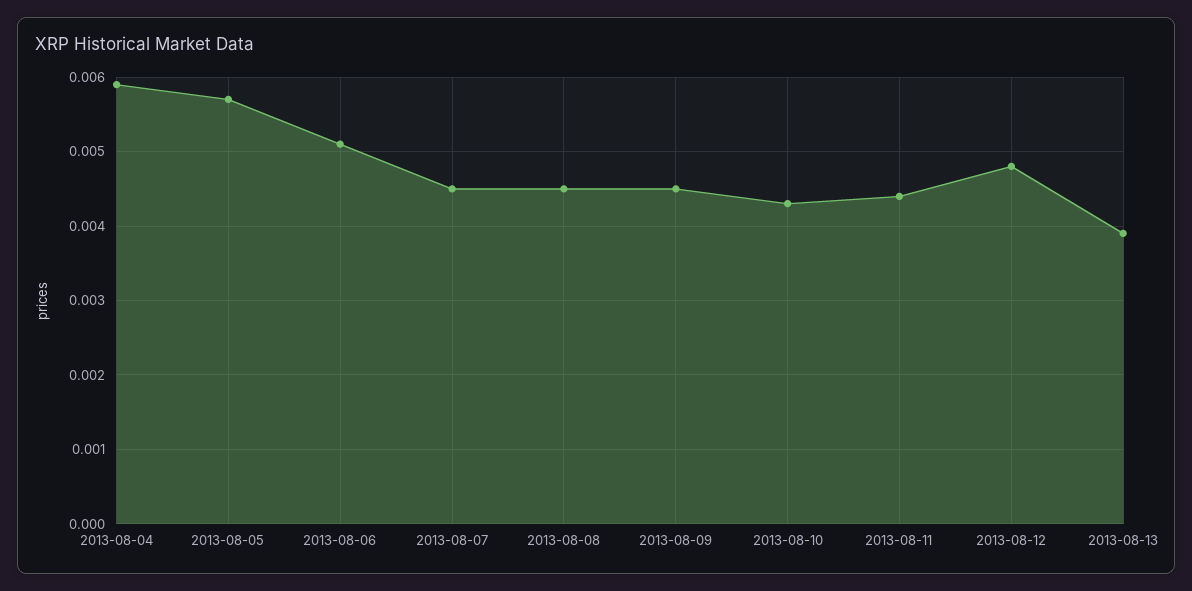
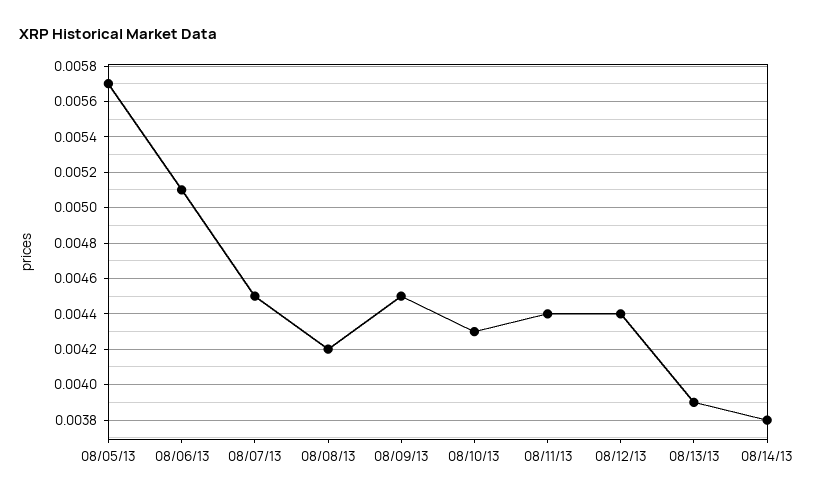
2013-08-04: 0.0059 -> none
2013-08-08: 0.0045 -> 0.0042
2013-08-12: 0.0048 -> 0.0044
08/14/13: none -> 0.0038

